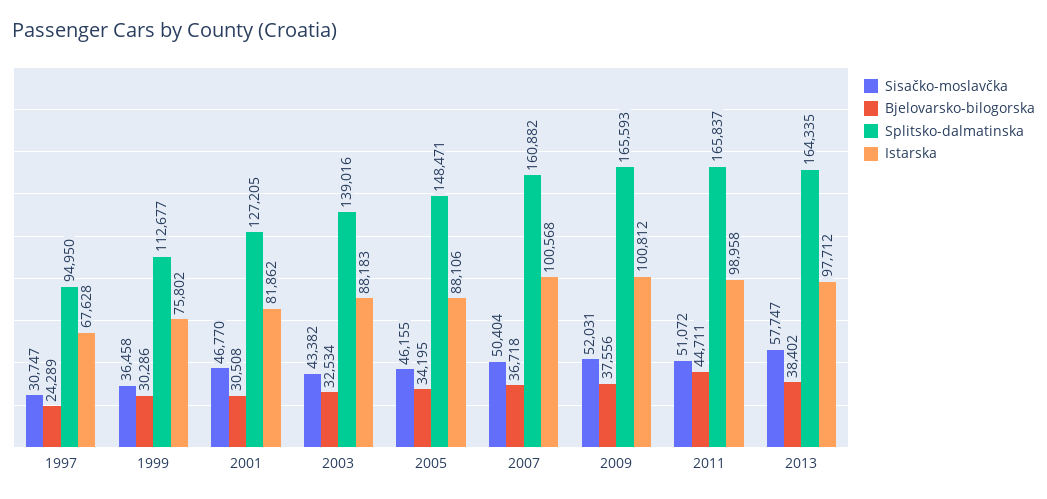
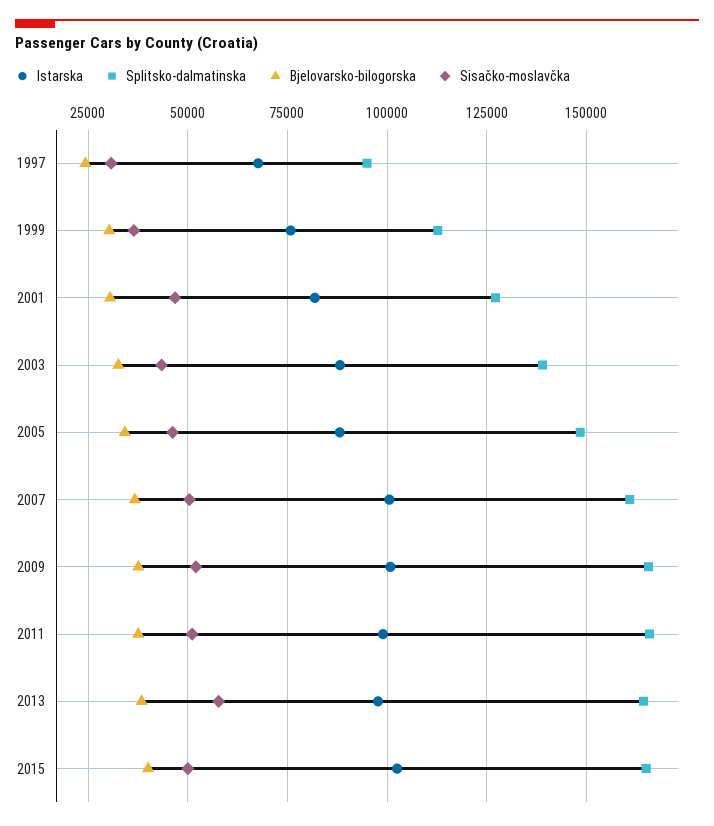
Bjelovarsko-bilogorska, 2011: 44711 -> 37500
Istarska, 2015: none -> 102500
Splitsko-dalmatinska, 2015: none -> 165000
Bjelovarsko-bilogorska, 2015: none -> 40000
Sisačko-moslavčka, 2015: none -> 50000

